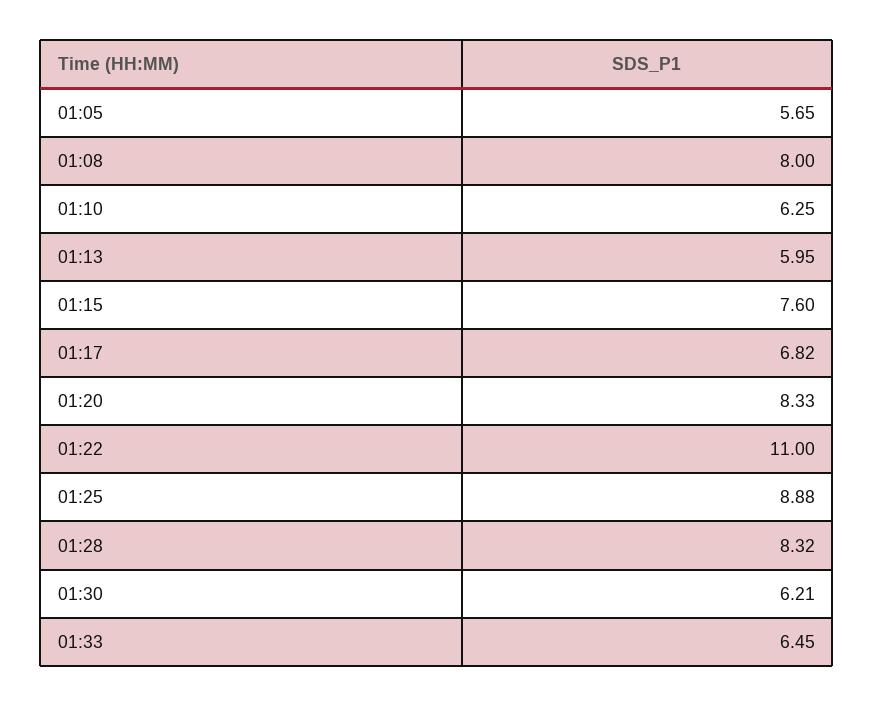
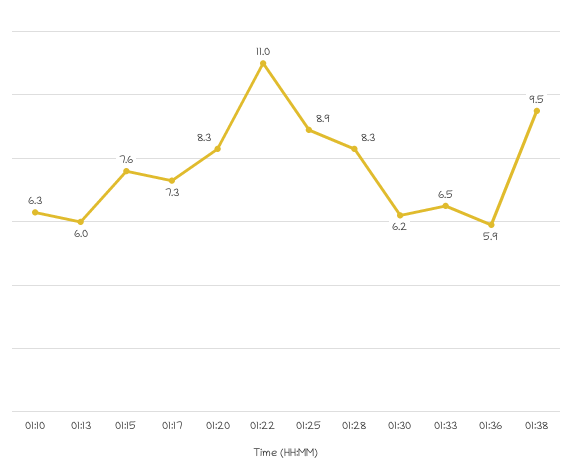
01:05: 5.65 -> none
01:08: 8 -> none
01:17: 6.82 -> 7.3
01:36: none -> 5.9
01:38: none -> 9.5

